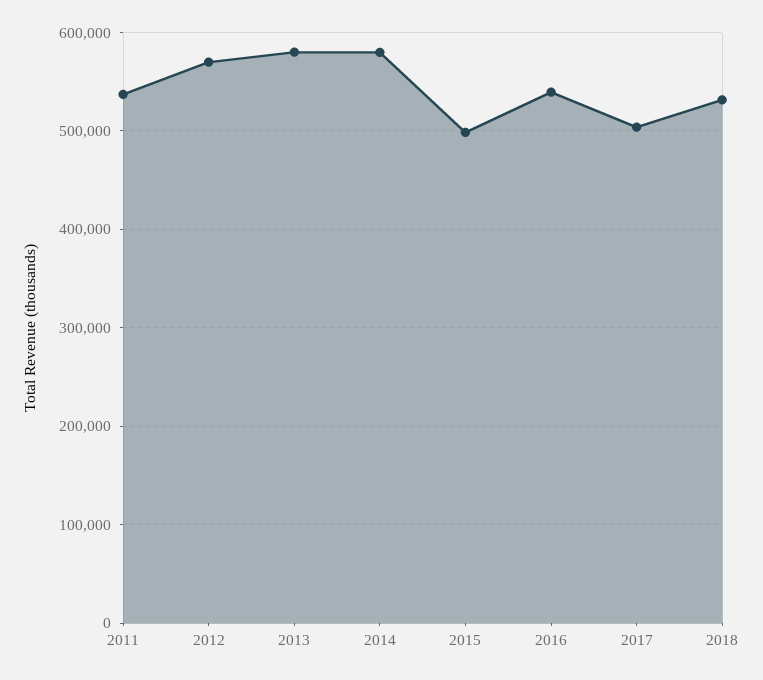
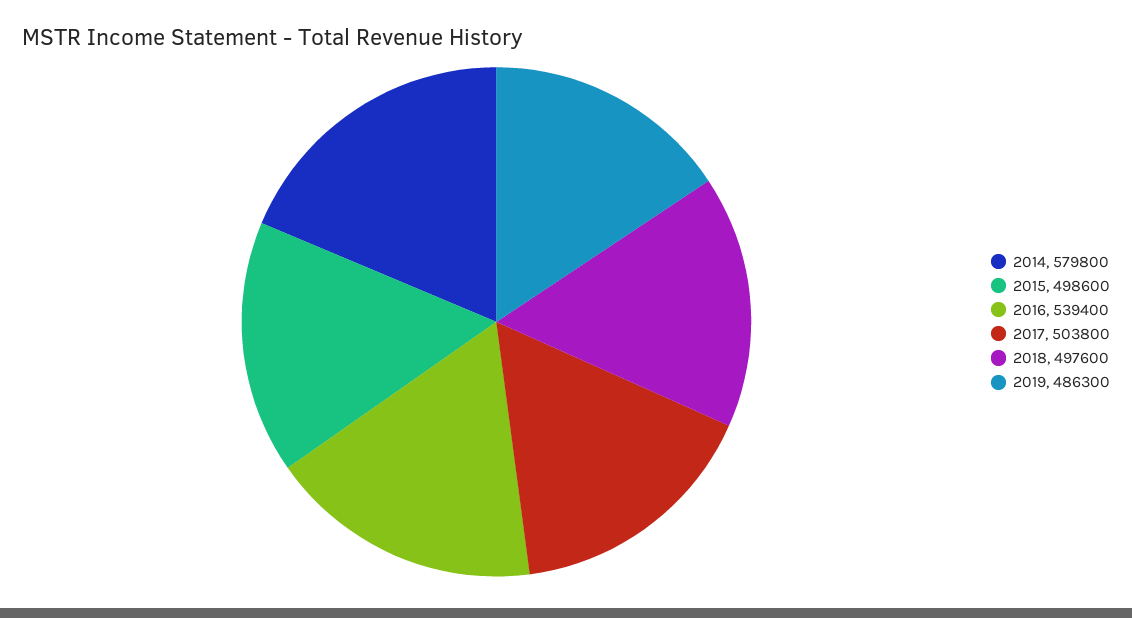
2011: 540000 -> none
2012: 570000 -> none
2013: 580000 -> none
2018: 530000 -> 497600
2019: none -> 486300

